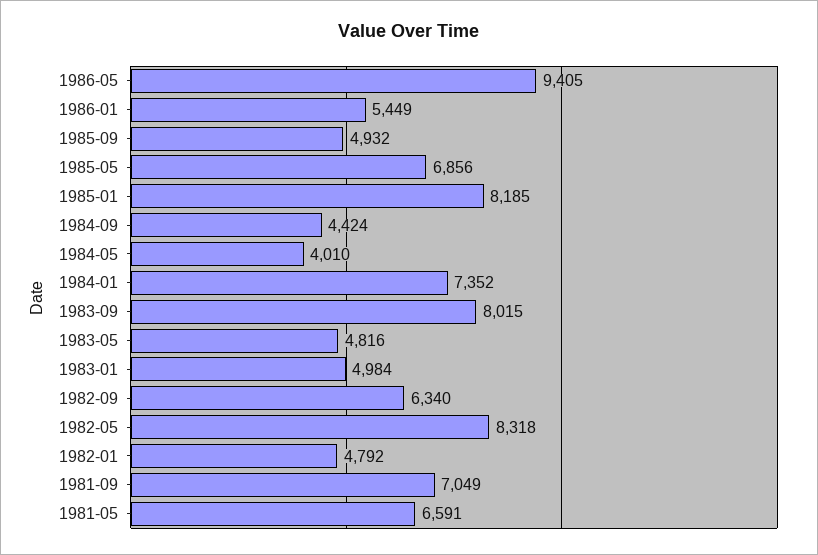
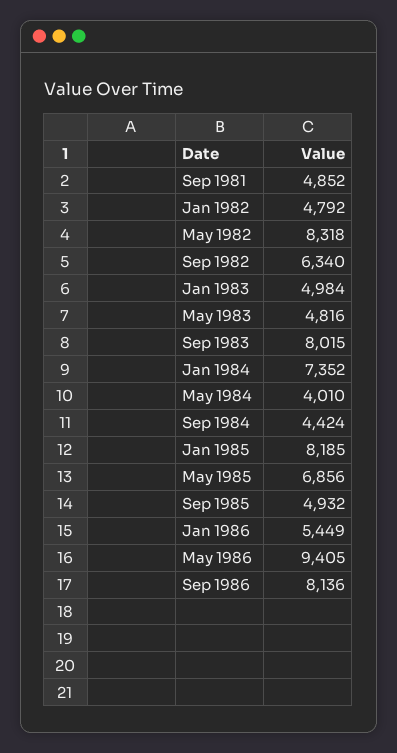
1981-09: 7049 -> 4852
1981-05: 6591 -> none
Sep 1986: none -> 8136

